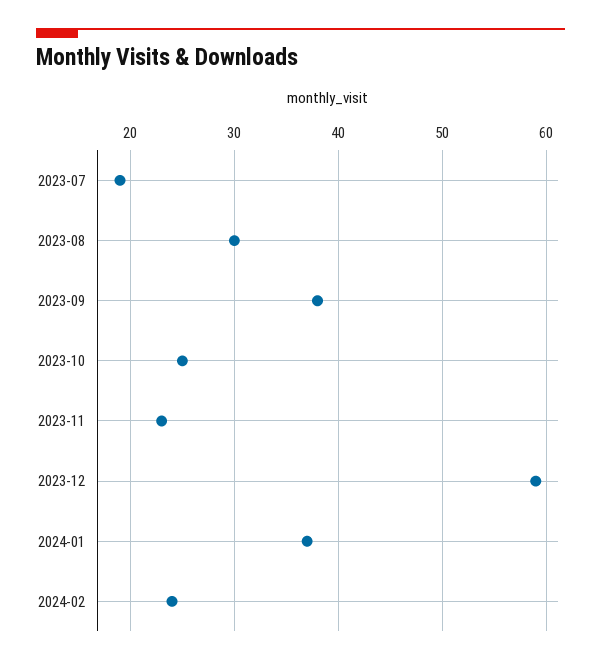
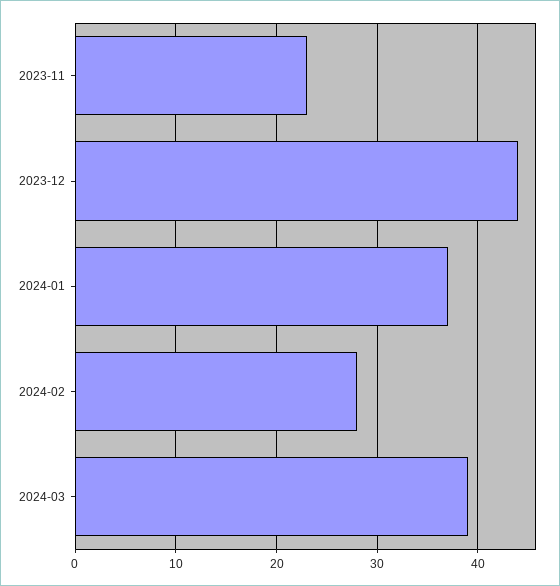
2023-07: 19 -> none
2023-08: 30 -> none
2023-09: 38 -> none
2023-10: 25 -> none
2023-12: 59 -> 44
2024-02: 24 -> 28
2024-03: none -> 39

